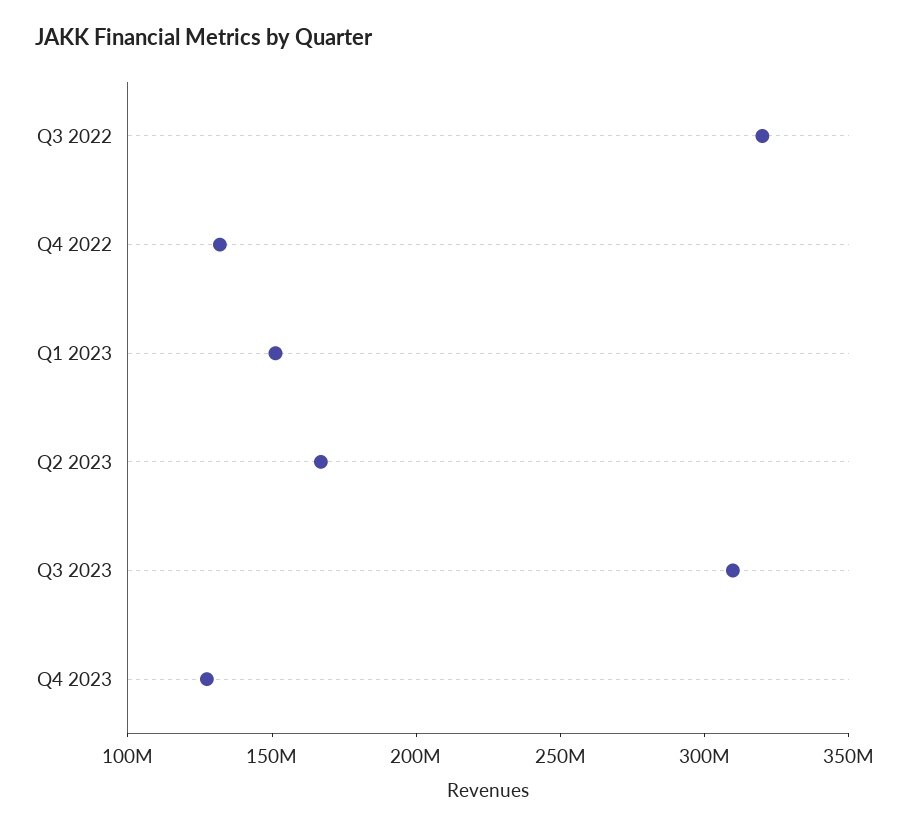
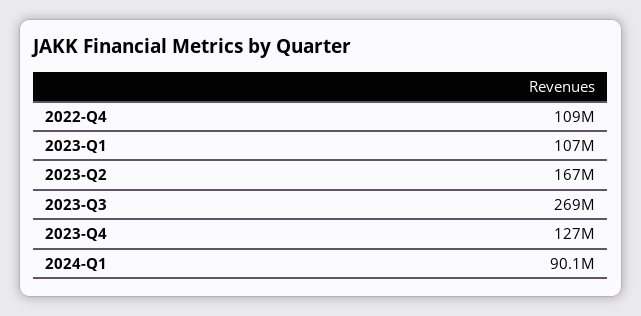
Q3 2022: 320000000 -> none
Q4 2022: 130000000 -> 109000000
Q1 2023: 150000000 -> 107000000
Q3 2023: 310000000 -> 269000000
2024-Q1: none -> 90100000

